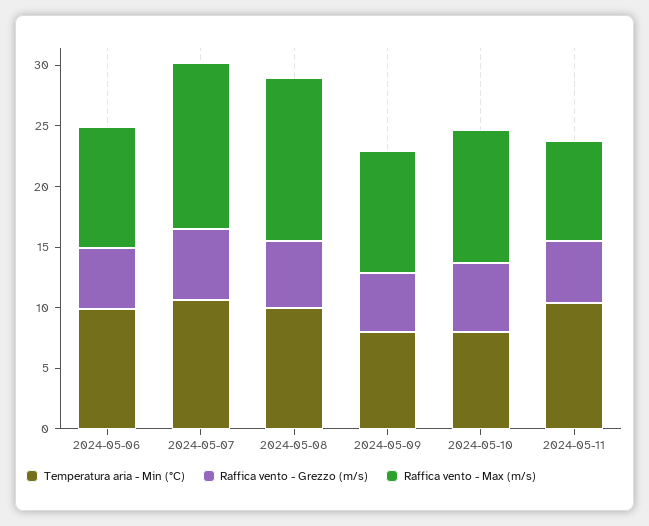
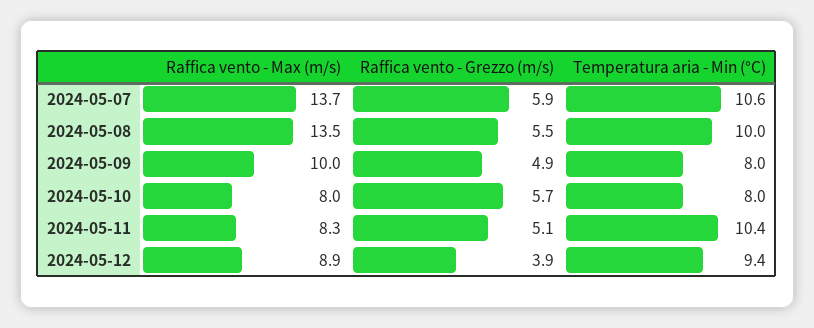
Temperatura aria - Min (°C), 2024-05-06: 10 -> none
Raffica vento - Grezzo (m/s), 2024-05-06: 5 -> none
Raffica vento - Max (m/s), 2024-05-06: 10 -> none
Raffica vento - Max (m/s), 2024-05-10: 11 -> 8
Raffica vento - Max (m/s), 2024-05-12: none -> 8.9
Raffica vento - Grezzo (m/s), 2024-05-12: none -> 3.9
Temperatura aria - Min (°C), 2024-05-12: none -> 9.4

